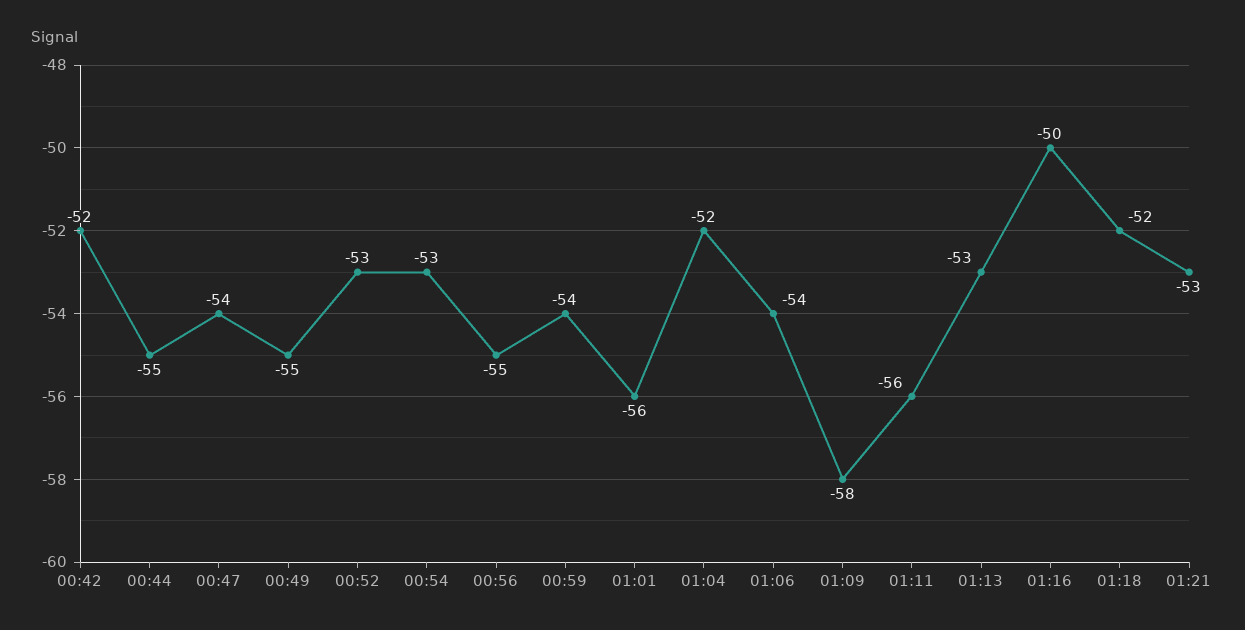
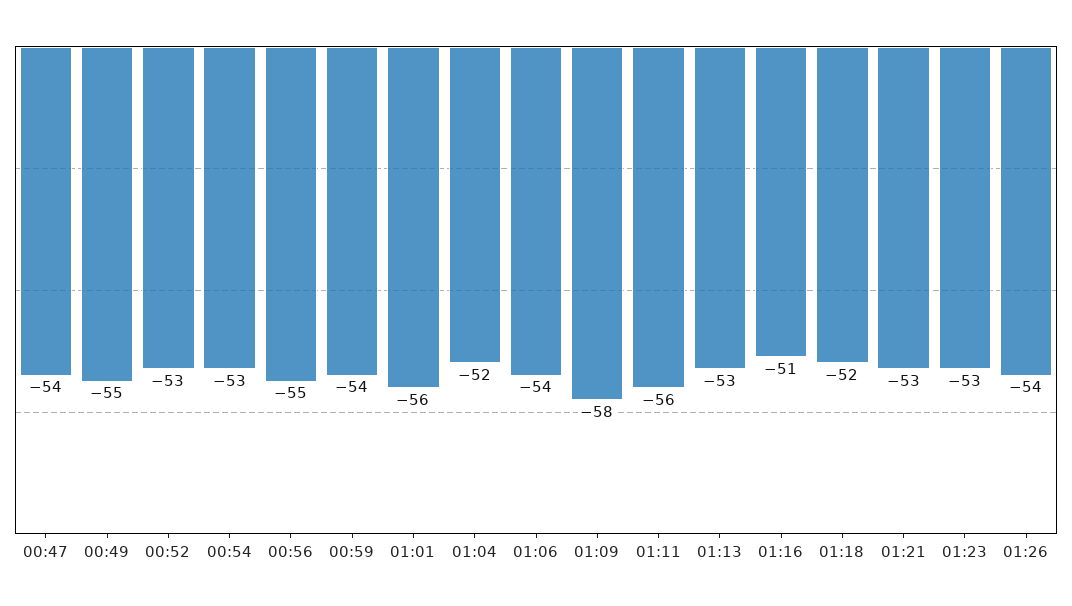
00:42: -52 -> none
00:44: -55 -> none
01:16: -50 -> -51
01:23: none -> -53
01:26: none -> -54

